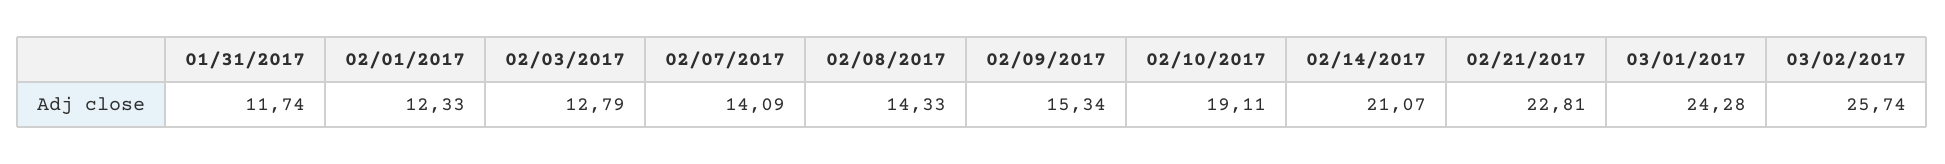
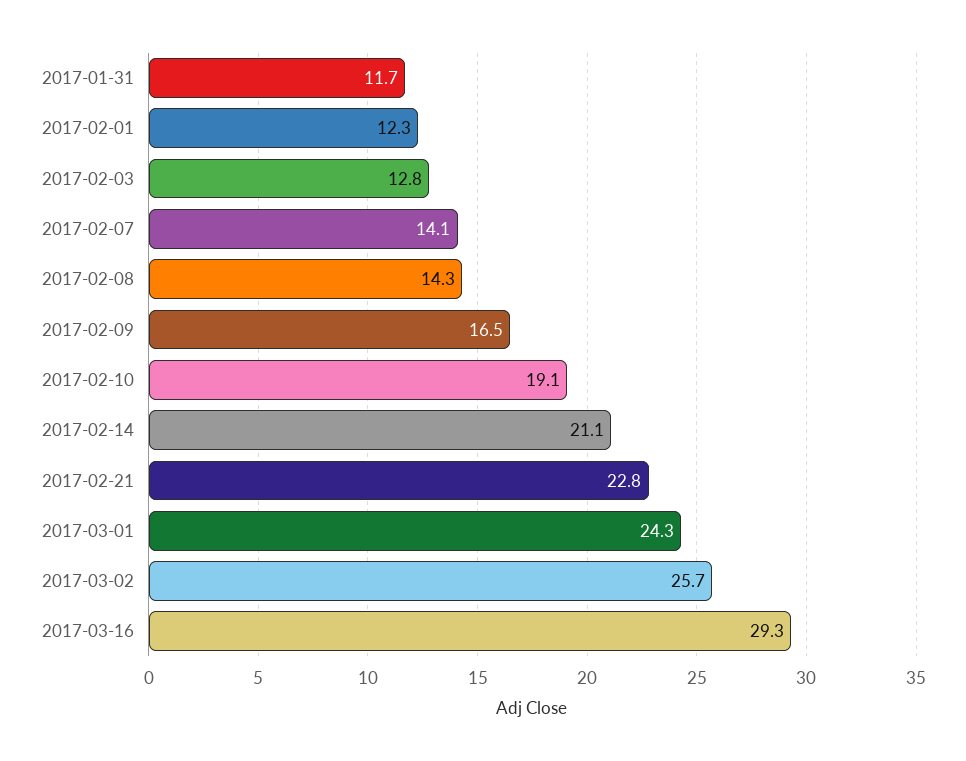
02/09/2017: 15.34 -> 16.5
2017-03-16: none -> 29.3

